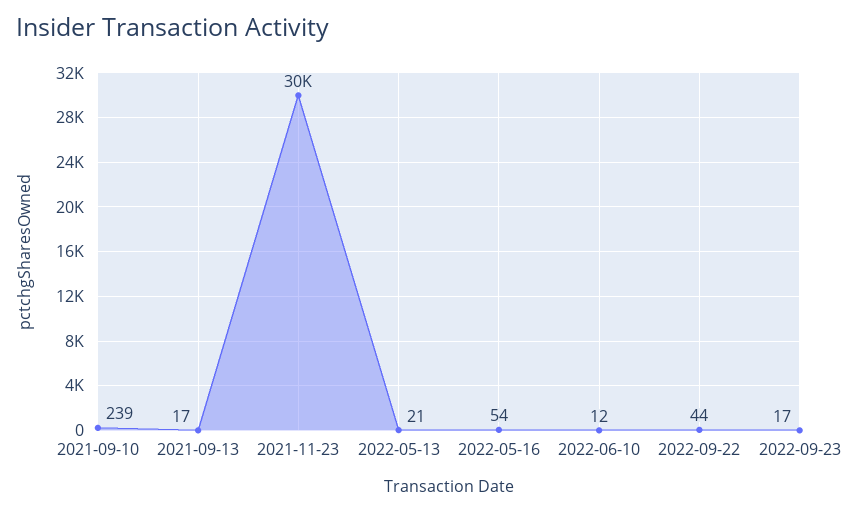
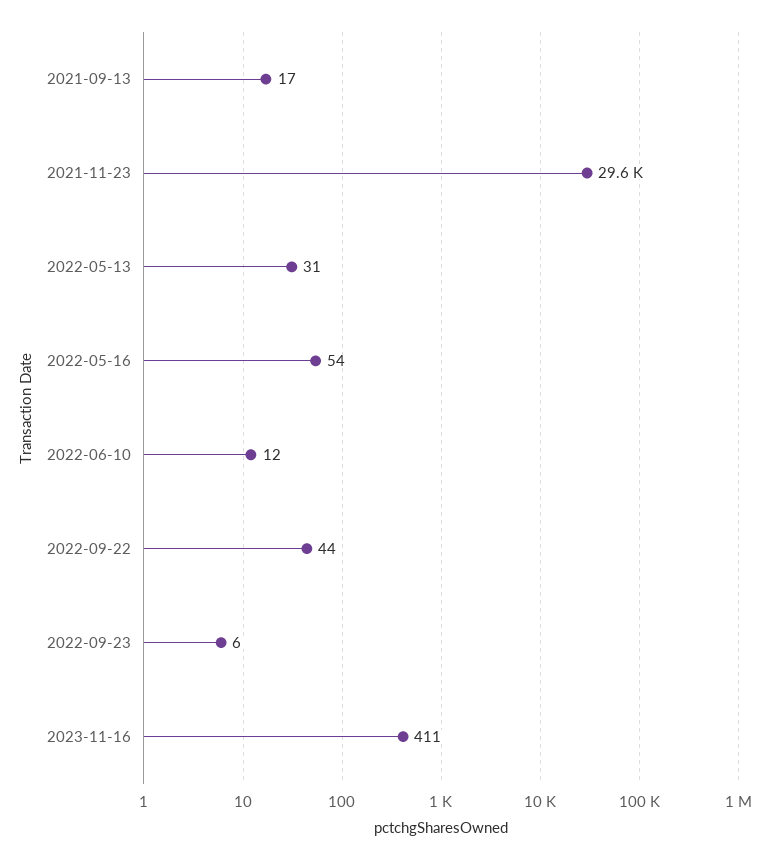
2021-09-10: 239 -> none
2022-05-13: 21 -> 31
2022-09-23: 17 -> 6
2023-11-16: none -> 411

